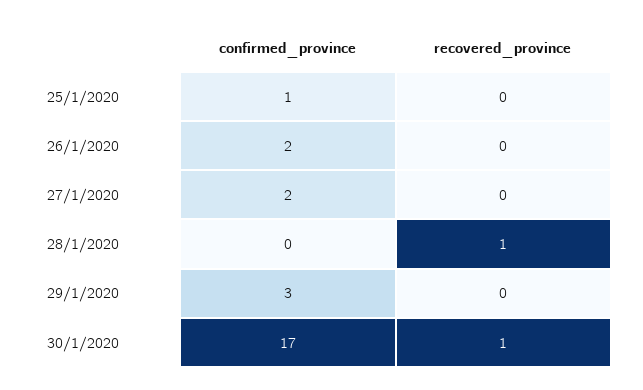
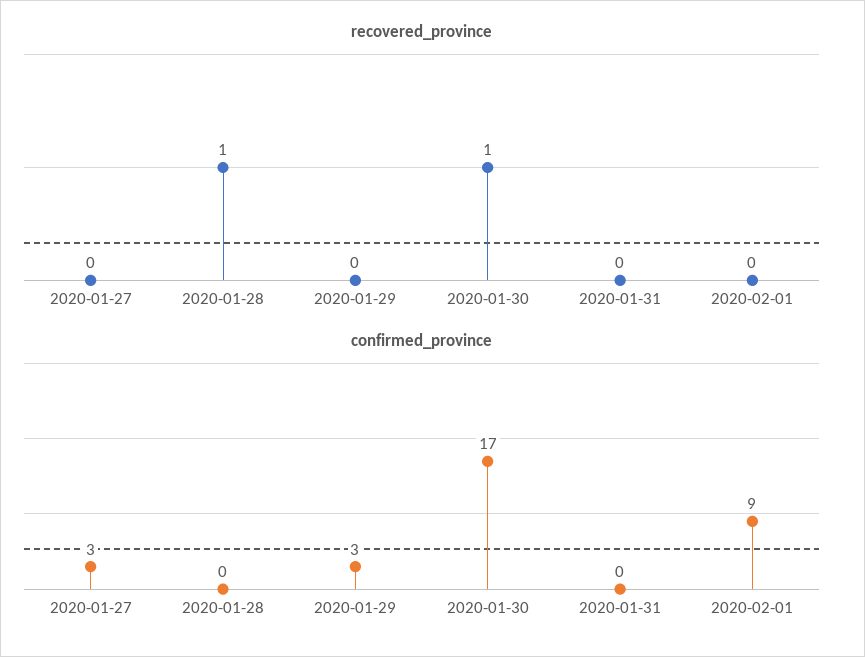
confirmed_province, 25/1/2020: 1 -> none
recovered_province, 25/1/2020: 0 -> none
confirmed_province, 26/1/2020: 2 -> none
recovered_province, 26/1/2020: 0 -> none
confirmed_province, 27/1/2020: 2 -> 3
recovered_province, 2020-01-31: none -> 0
recovered_province, 2020-02-01: none -> 0
confirmed_province, 2020-01-31: none -> 0
confirmed_province, 2020-02-01: none -> 9

